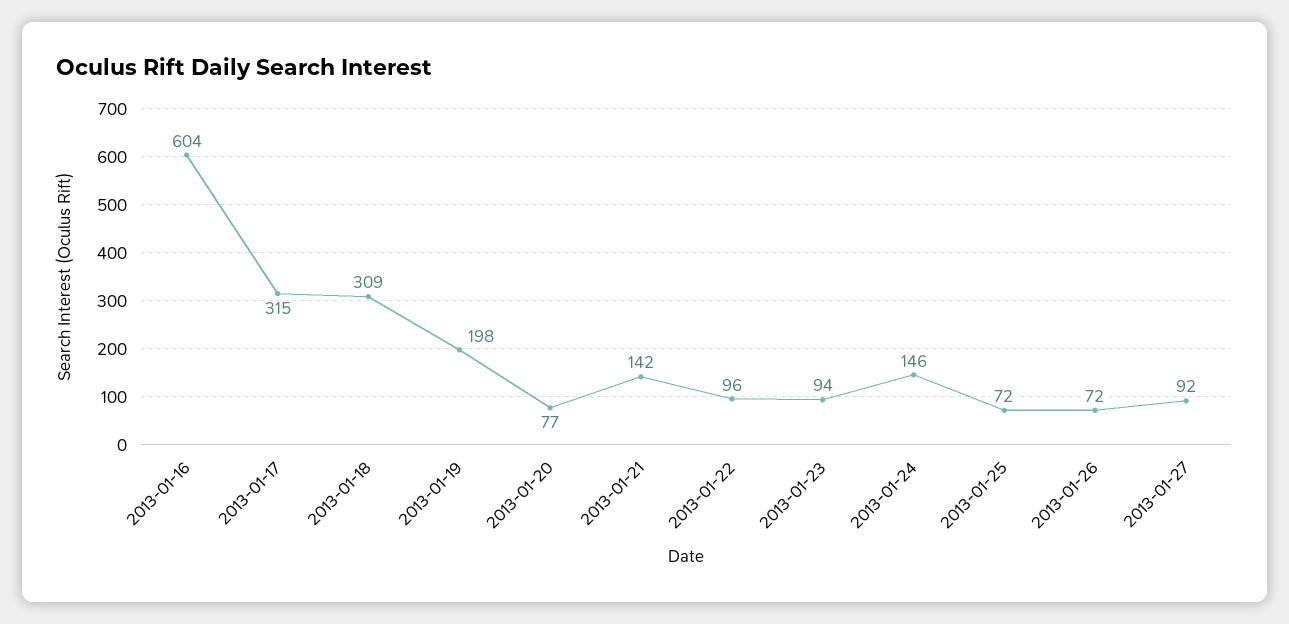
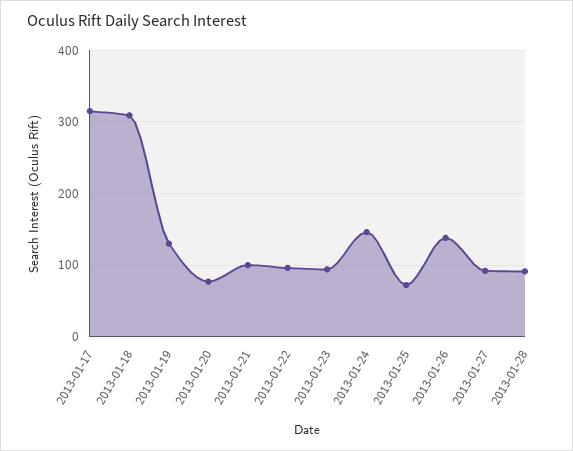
2013-01-16: 604 -> none
2013-01-19: 198 -> 130
2013-01-21: 142 -> 100
2013-01-26: 72 -> 140
2013-01-28: none -> 90

